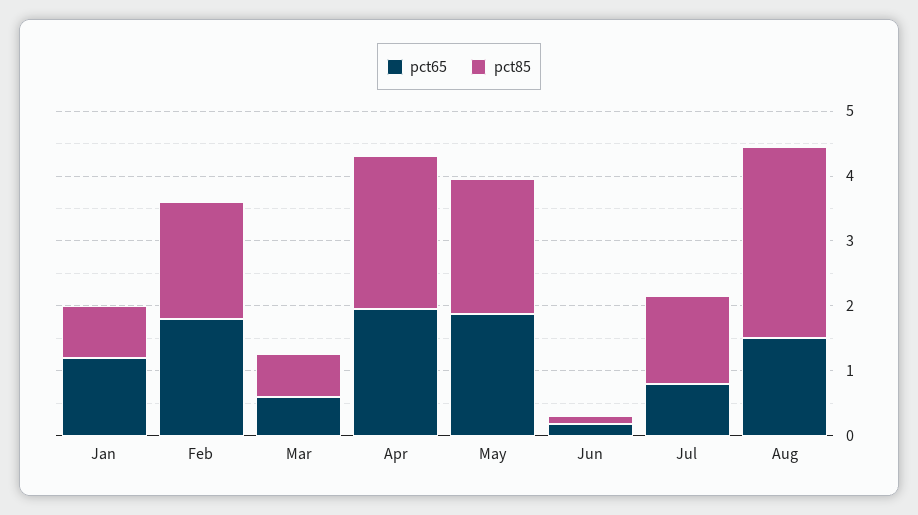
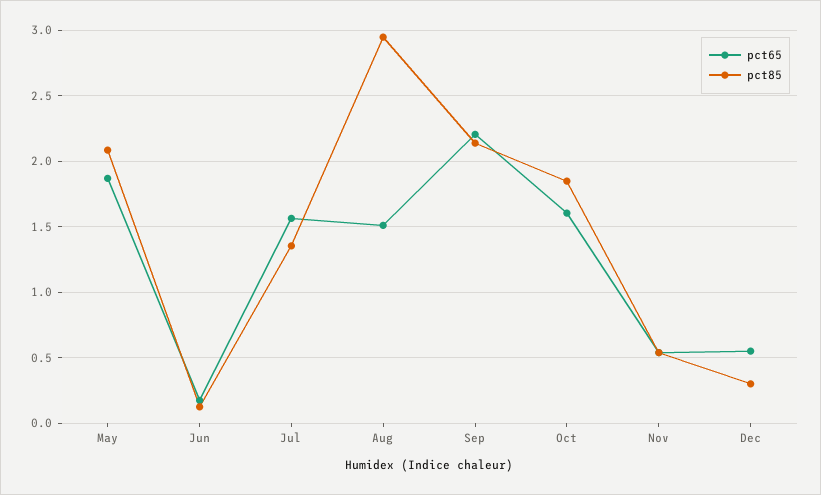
pct65, Jan: 1.2 -> none
pct85, Jan: 0.8 -> none
pct65, Feb: 1.8 -> none
pct85, Feb: 1.8 -> none
pct65, Mar: 0.6 -> none
pct85, Mar: 0.6 -> none
pct65, Apr: 2 -> none
pct85, Apr: 2.4 -> none
pct65, Jul: 0.8 -> 1.55
pct65, Sep: none -> 2.2
pct85, Sep: none -> 2.15
pct65, Oct: none -> 1.6
pct85, Oct: none -> 1.85
pct65, Nov: none -> 0.55
pct85, Nov: none -> 0.55
pct65, Dec: none -> 0.55
pct85, Dec: none -> 0.3

